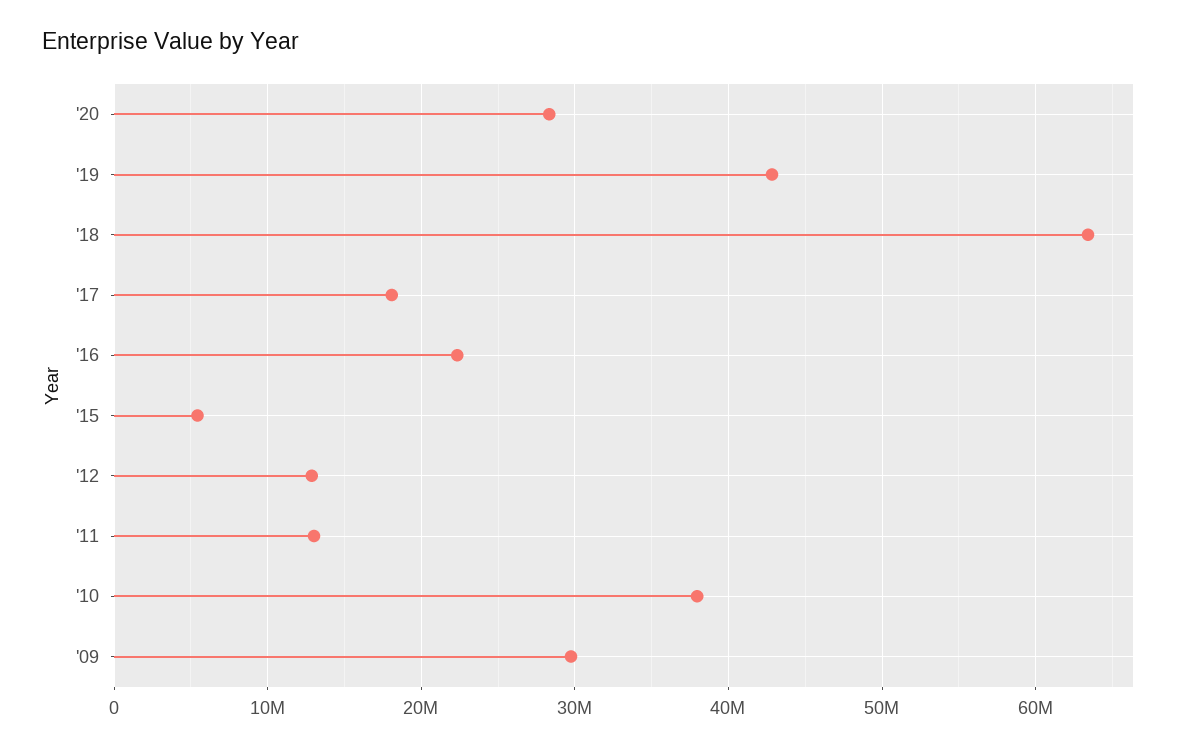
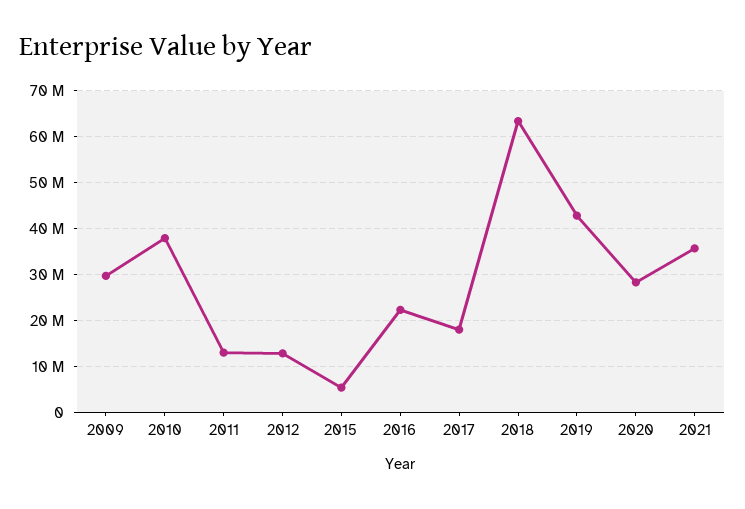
2021: none -> 36000000

